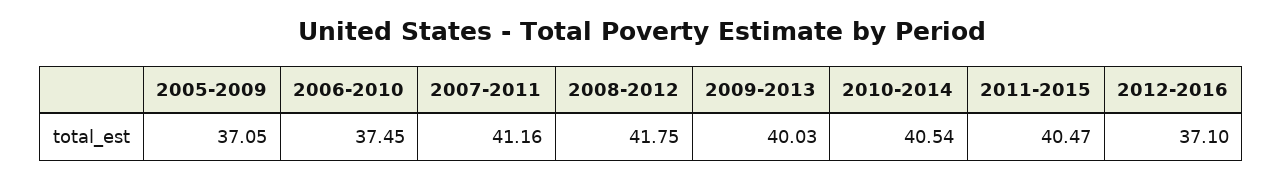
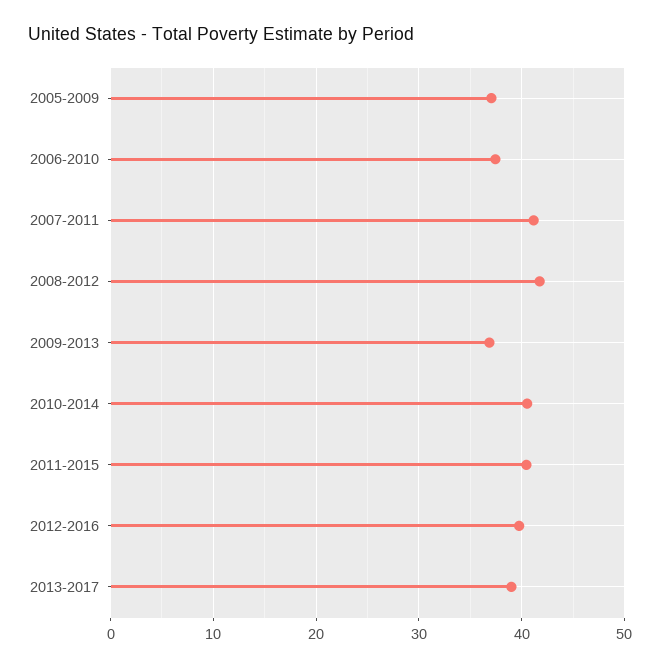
2009-2013: 40.03 -> 37
2012-2016: 37.1 -> 40
2013-2017: none -> 39

